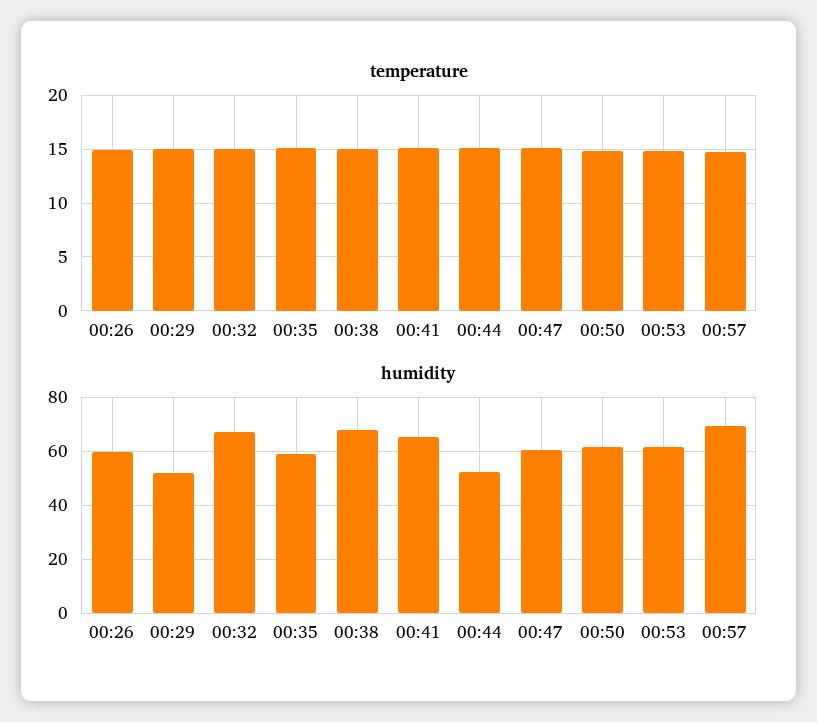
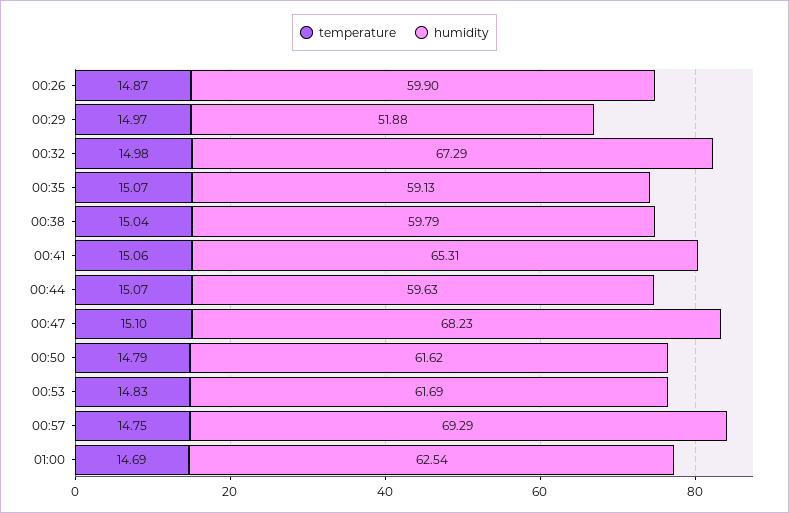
humidity, 00:38: 67.5 -> 59.79
humidity, 00:44: 52.5 -> 59.63
humidity, 00:47: 60 -> 68.23
temperature, 01:00: none -> 14.69
humidity, 01:00: none -> 62.54

